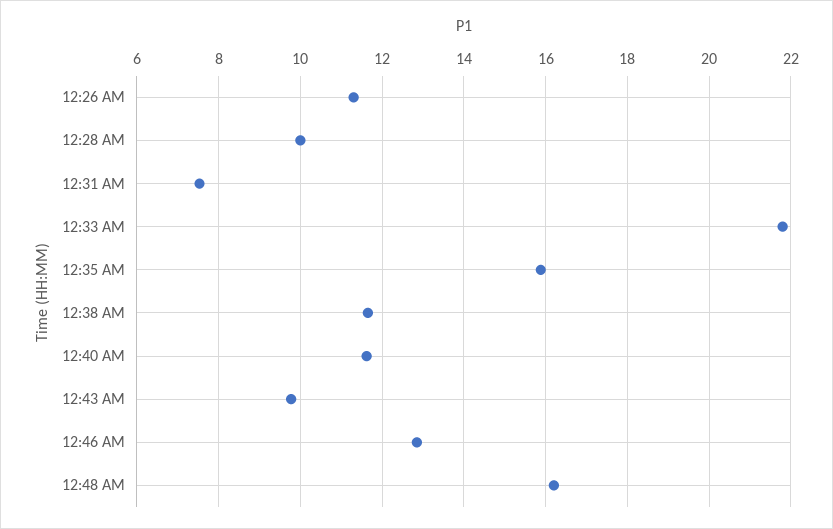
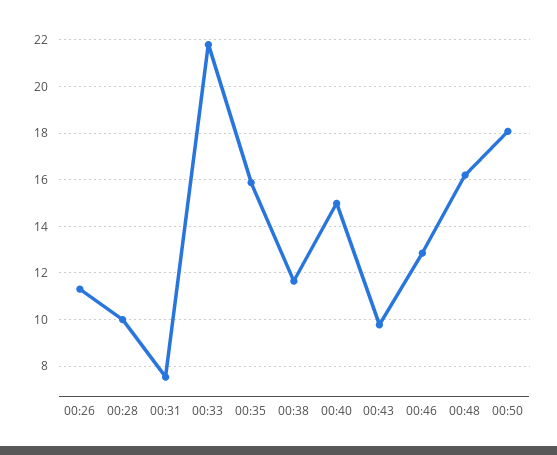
12:40 AM: 11.6 -> 15
00:50: none -> 18

